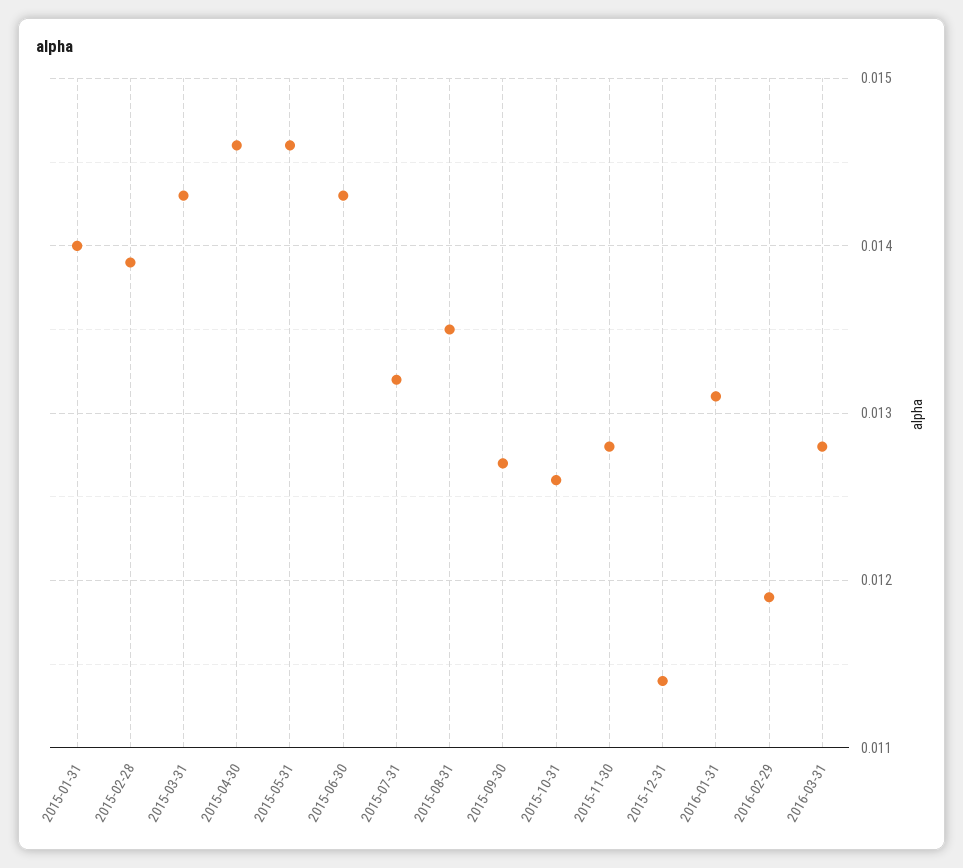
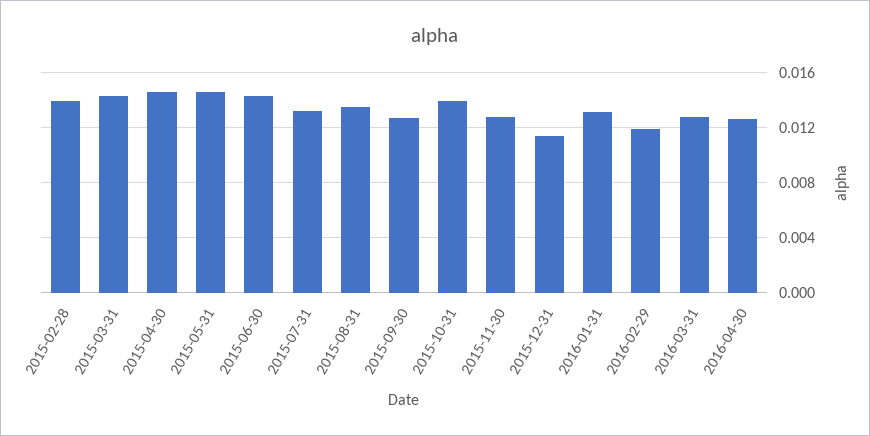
2015-01-31: 0.014 -> none
2015-10-31: 0.0126 -> 0.014
2016-04-30: none -> 0.0125

